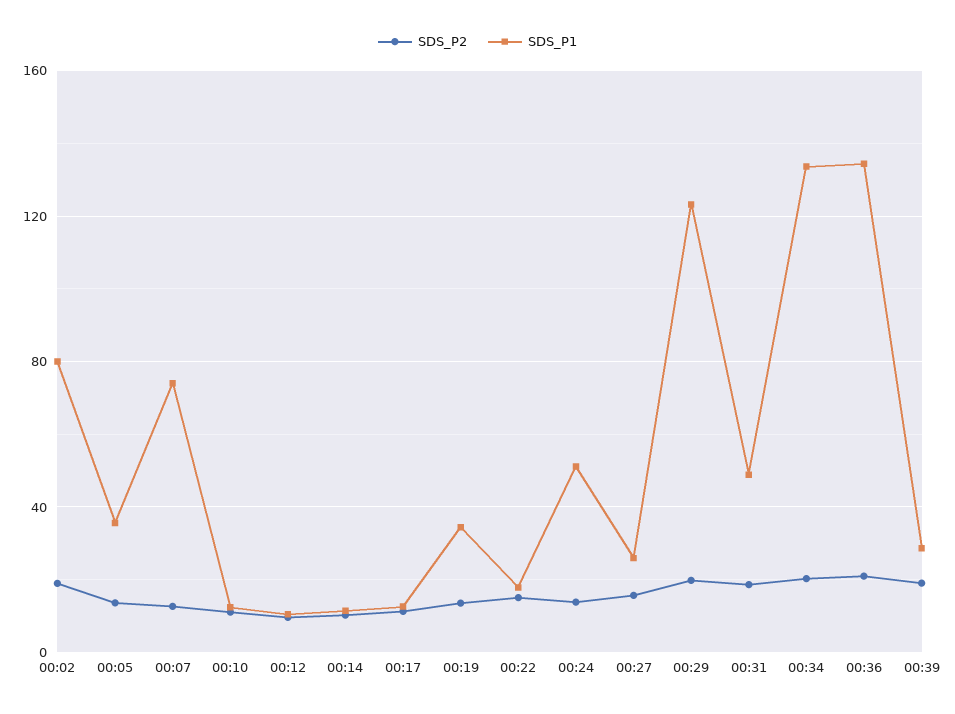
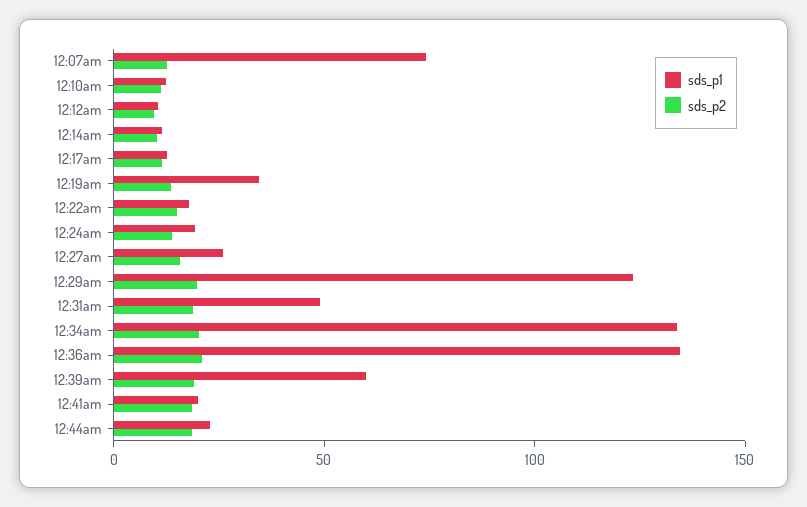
SDS_P2, 00:02: 20 -> none
SDS_P1, 00:02: 80 -> none
SDS_P2, 00:05: 15 -> none
SDS_P1, 00:05: 35 -> none
SDS_P1, 00:24: 50 -> 20
SDS_P1, 00:39: 30 -> 60
SDS_P1, 12:41am: none -> 20
SDS_P2, 12:41am: none -> 20
SDS_P1, 12:44am: none -> 20
SDS_P2, 12:44am: none -> 20

